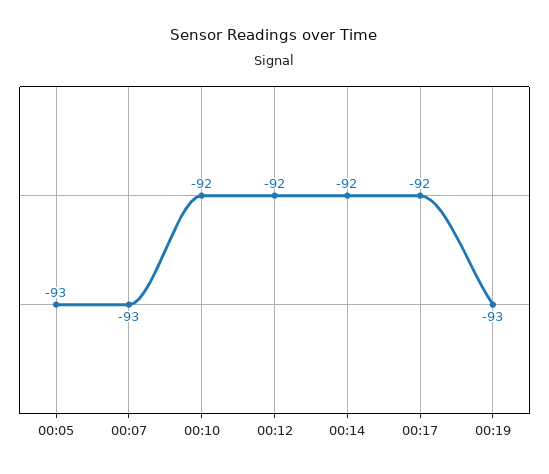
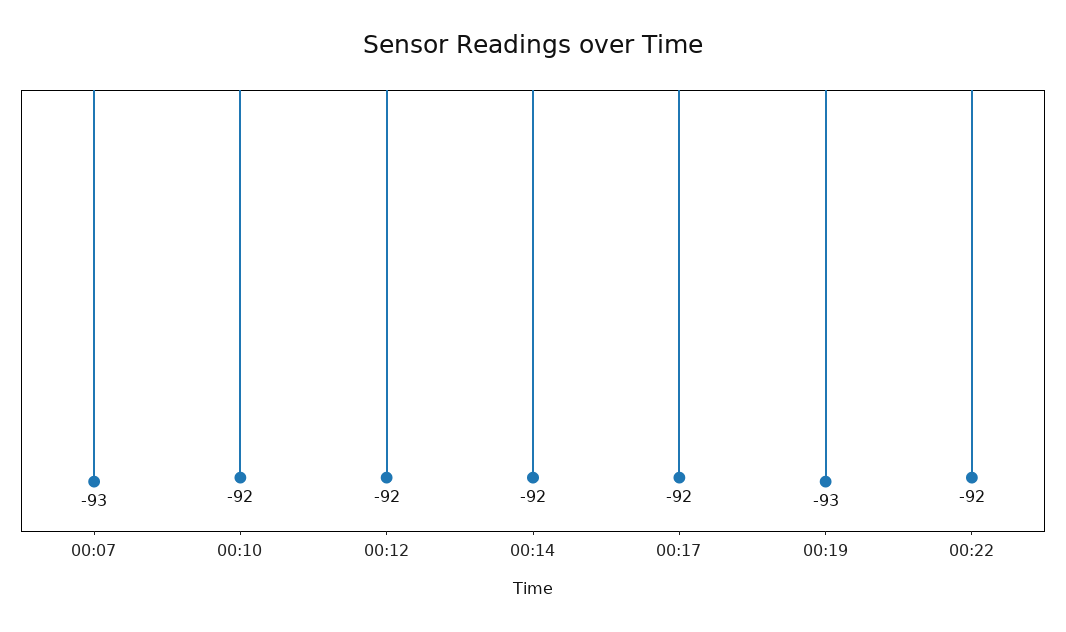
00:05: -93 -> none
00:22: none -> -92

